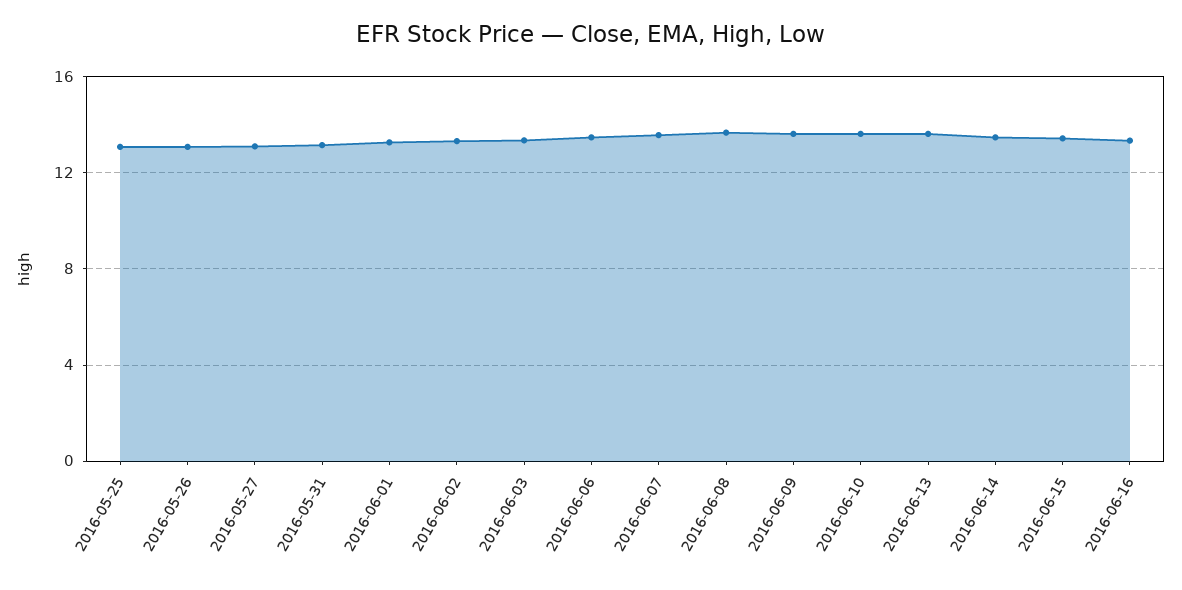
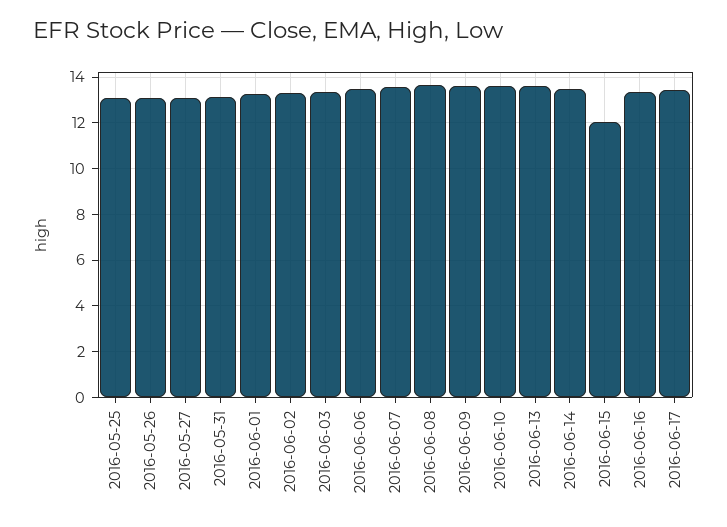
2016-06-15: 13.5 -> 12
2016-06-17: none -> 13.5

